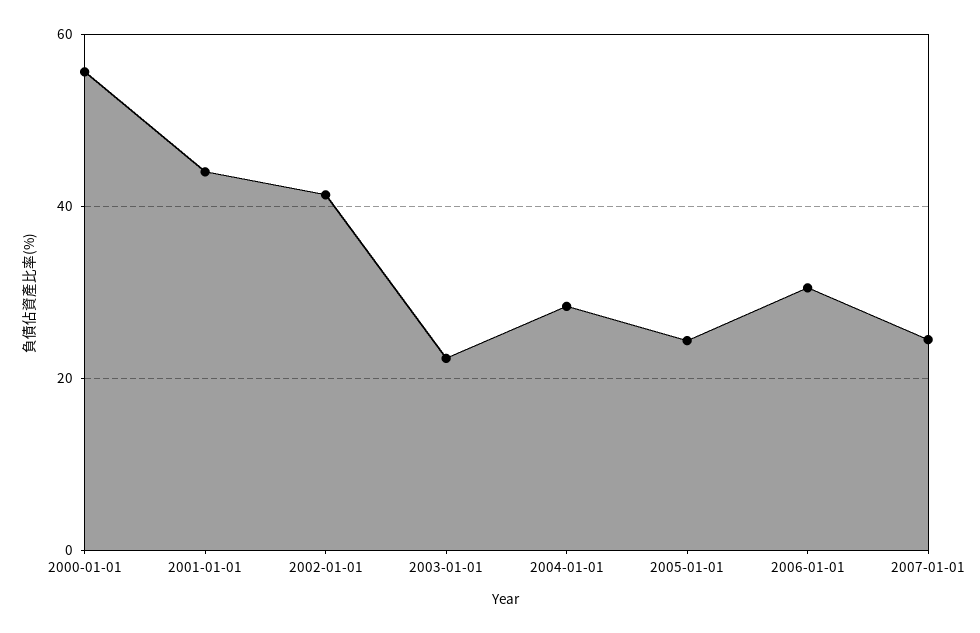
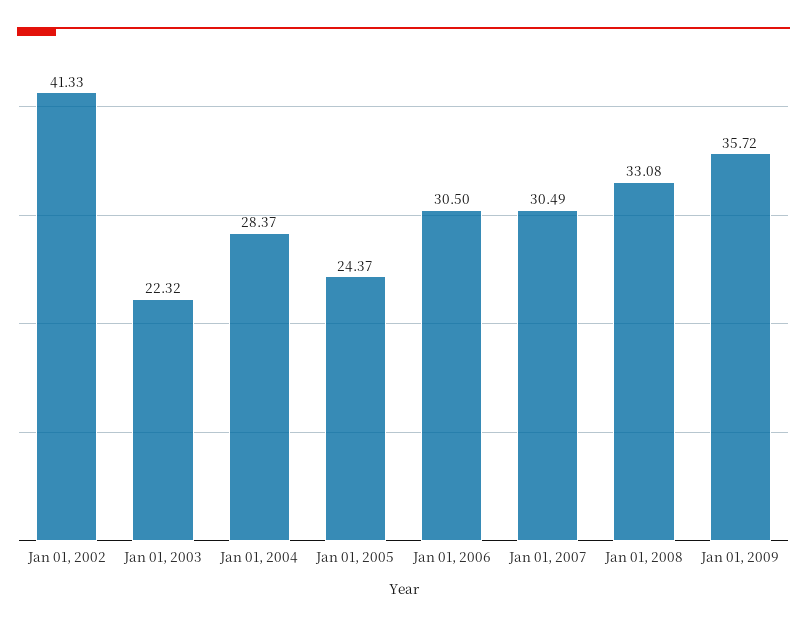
2000-01-01: 56 -> none
2001-01-01: 44 -> none
2007-01-01: 24 -> 30.49
Jan 01, 2008: none -> 33.08
Jan 01, 2009: none -> 35.72

